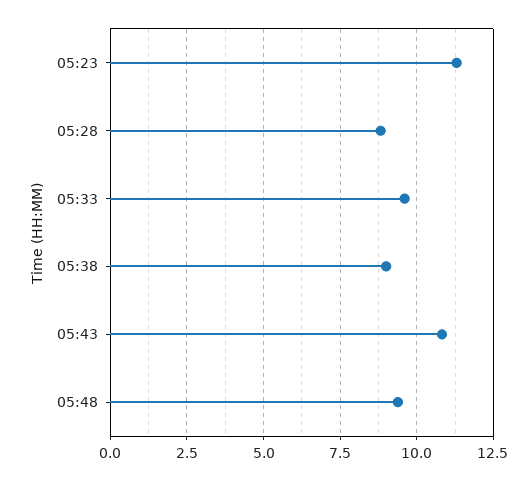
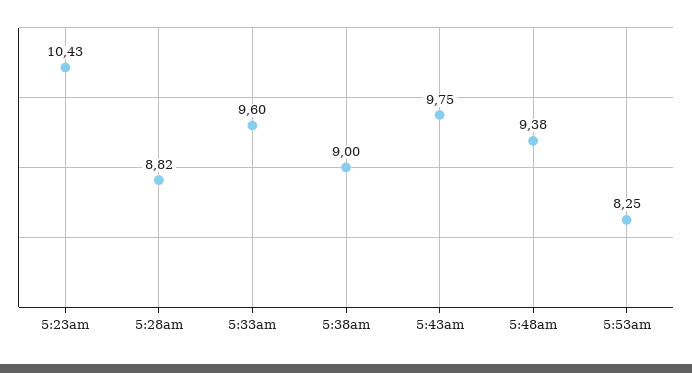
05:23: 11.25 -> 10.43
05:43: 10.75 -> 9.75
5:53am: none -> 8.25

